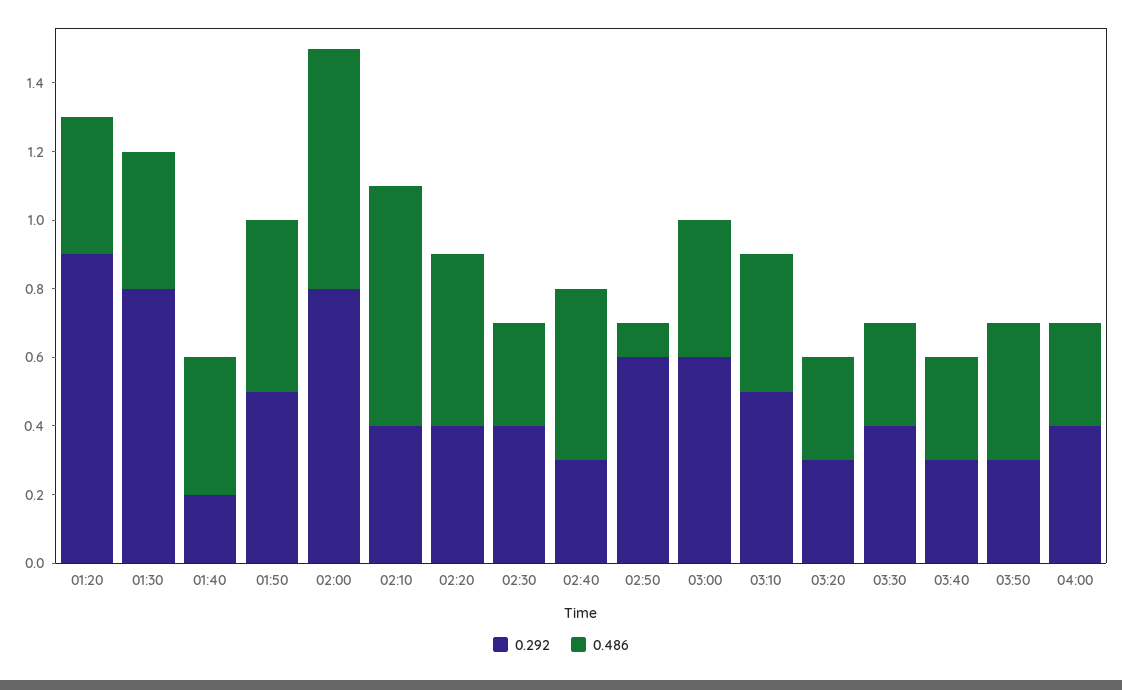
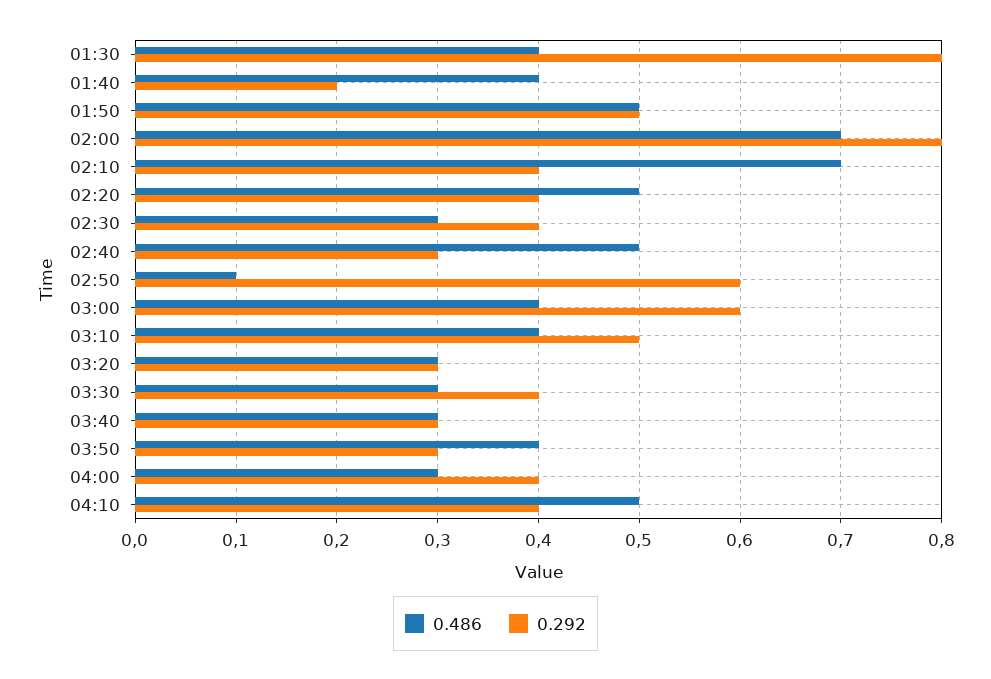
0.292, 01:20: 0.9 -> none
0.486, 01:20: 0.4 -> none
0.486, 04:10: none -> 0.5
0.292, 04:10: none -> 0.4

